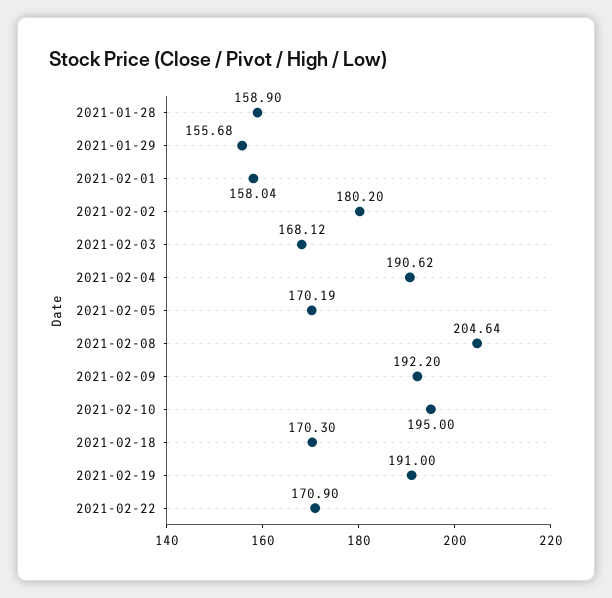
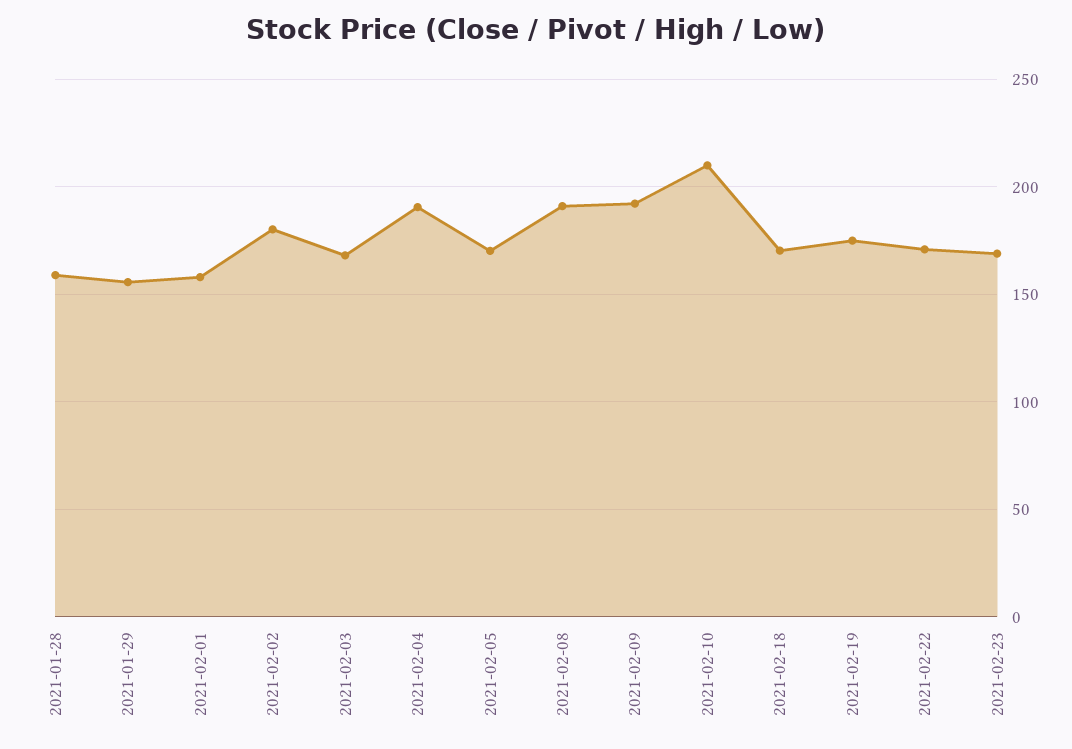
2021-02-08: 204.64 -> 190
2021-02-10: 195 -> 210
2021-02-19: 191 -> 175
2021-02-23: none -> 170

